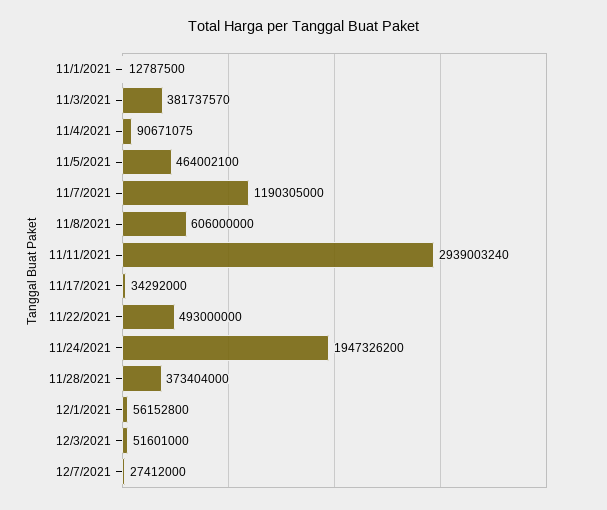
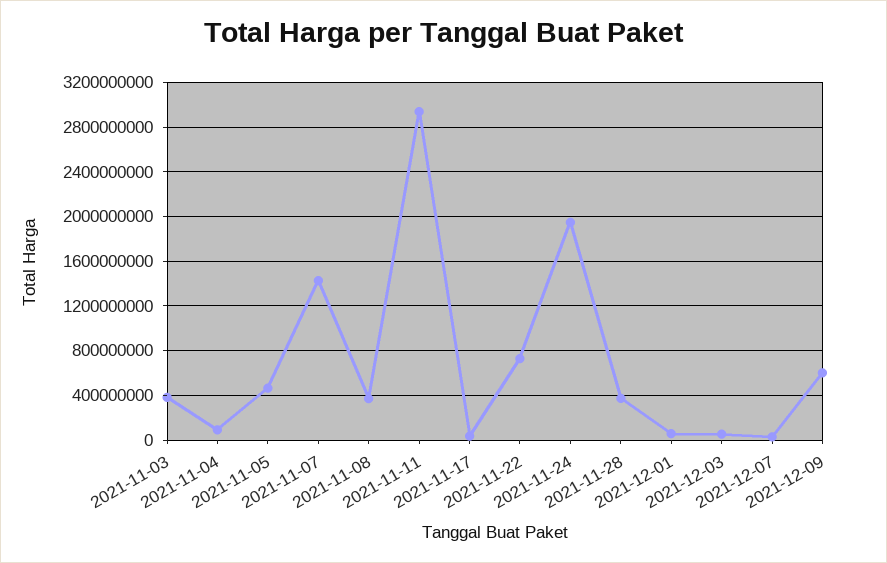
11/1/2021: 12787500 -> none
11/7/2021: 1190305000 -> 1400000000
11/8/2021: 606000000 -> 400000000
11/22/2021: 493000000 -> 700000000
2021-12-09: none -> 600000000

